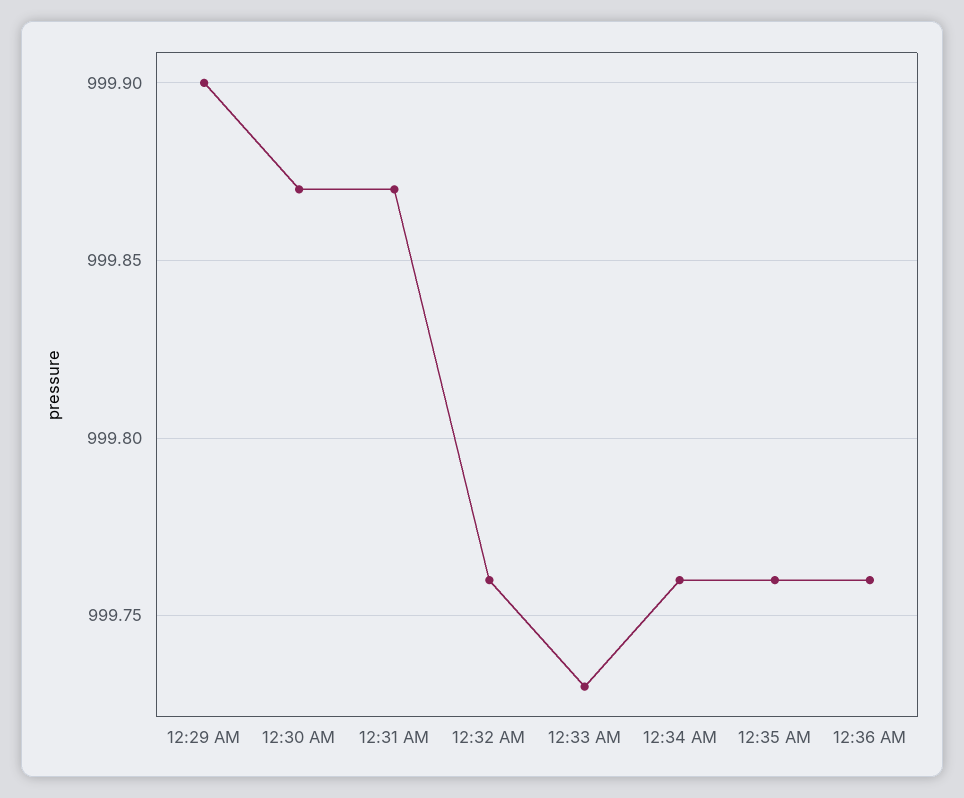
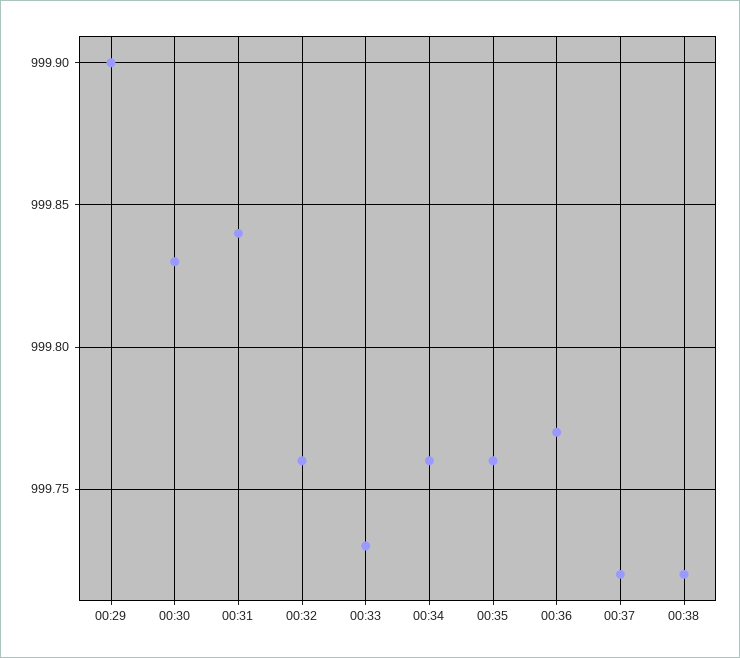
12:30 AM: 999.87 -> 999.83
12:31 AM: 999.87 -> 999.84
12:36 AM: 999.76 -> 999.77
00:37: none -> 999.72
00:38: none -> 999.72

